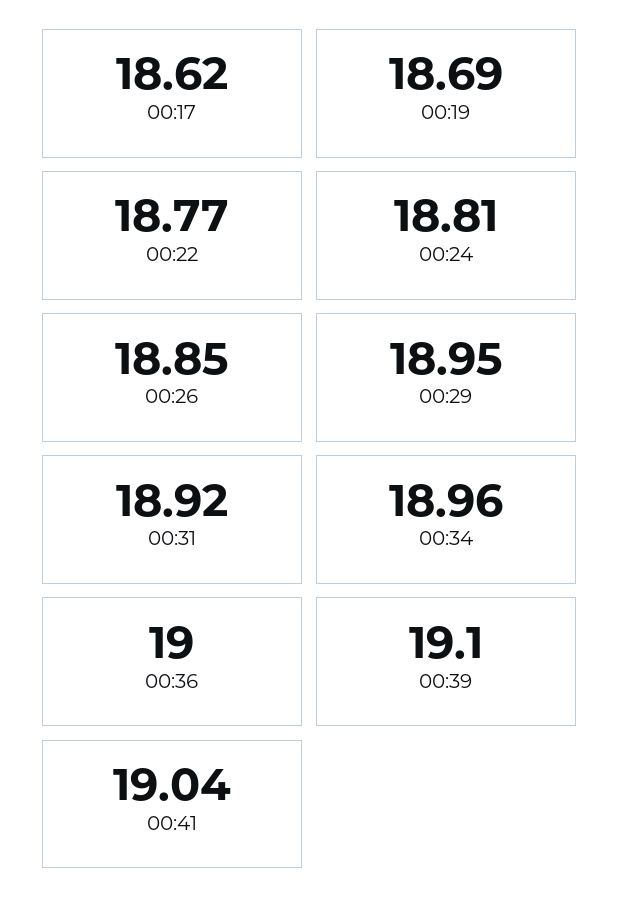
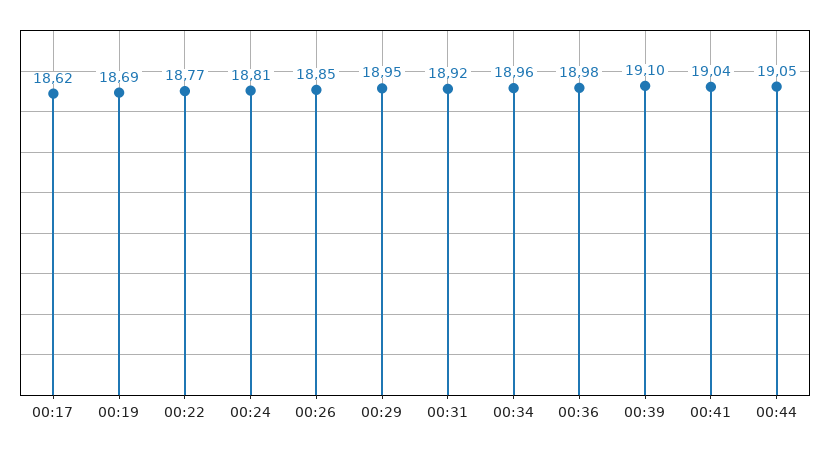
00:36: 19 -> 18.98
00:44: none -> 19.05

